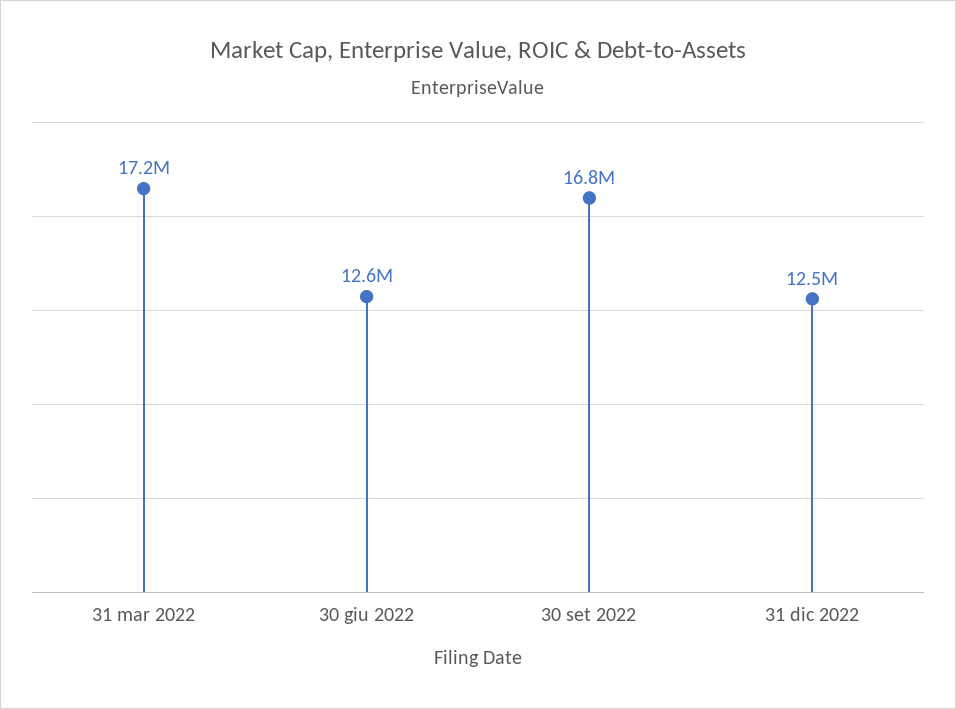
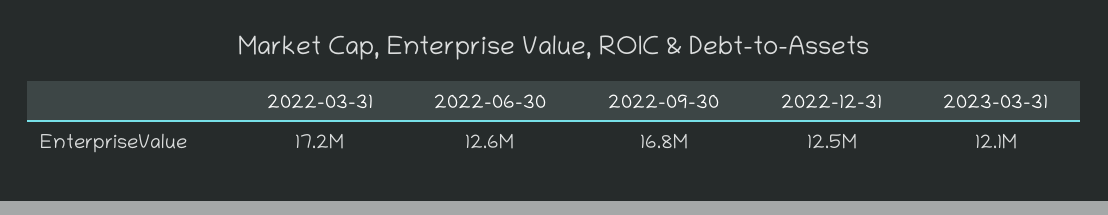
2023-03-31: none -> 12100000

